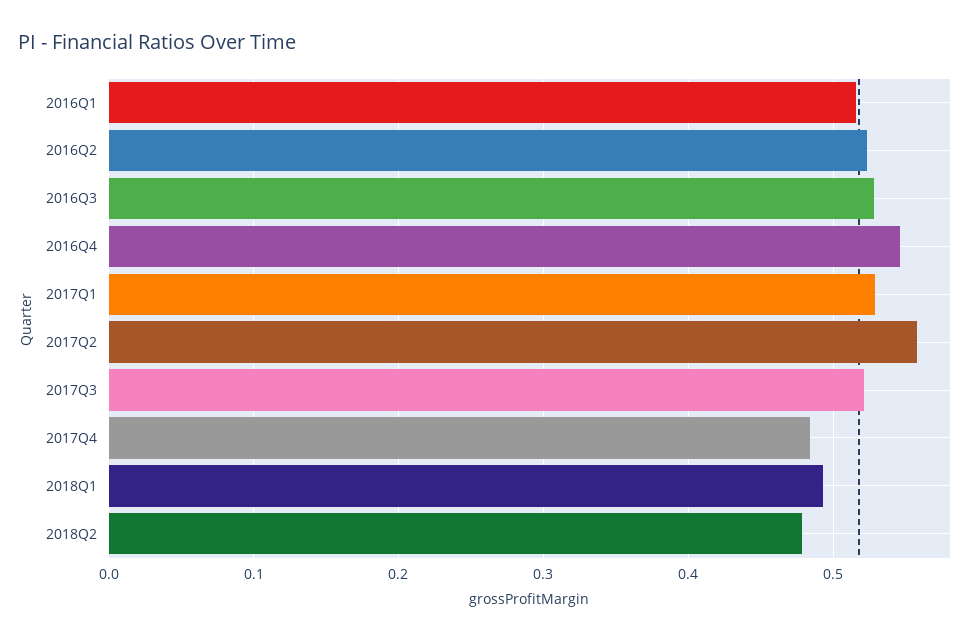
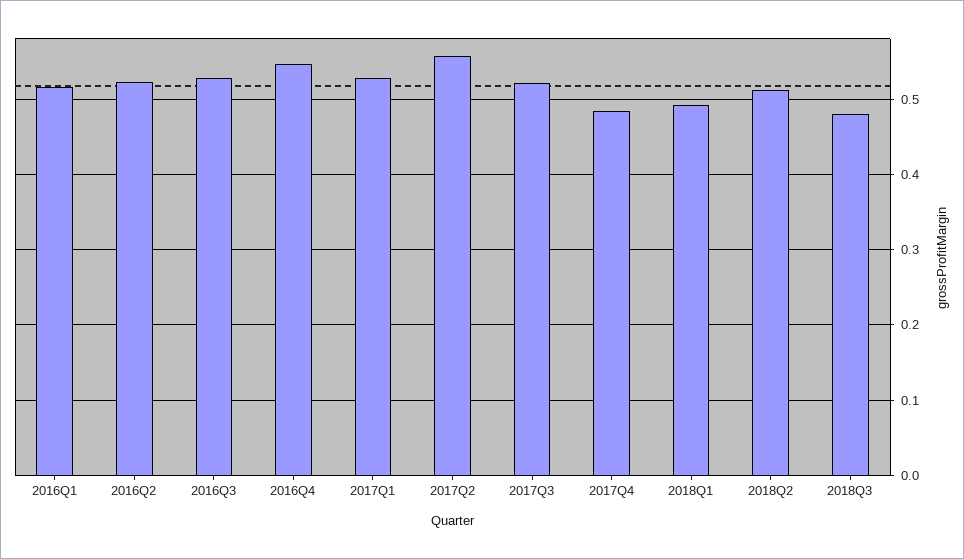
2018Q2: 0.48 -> 0.51
2018Q3: none -> 0.48

